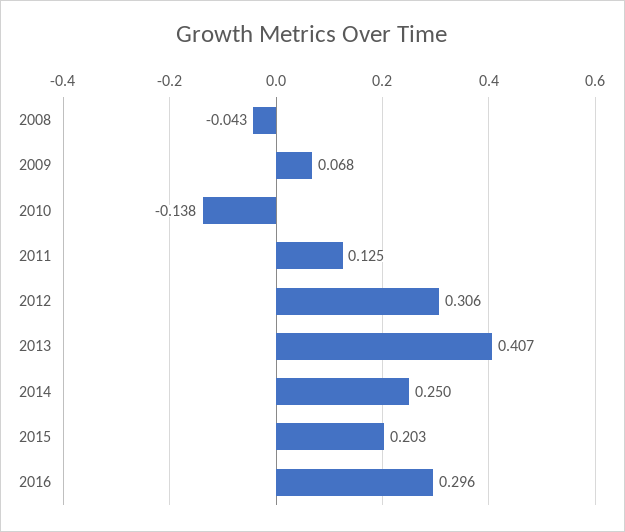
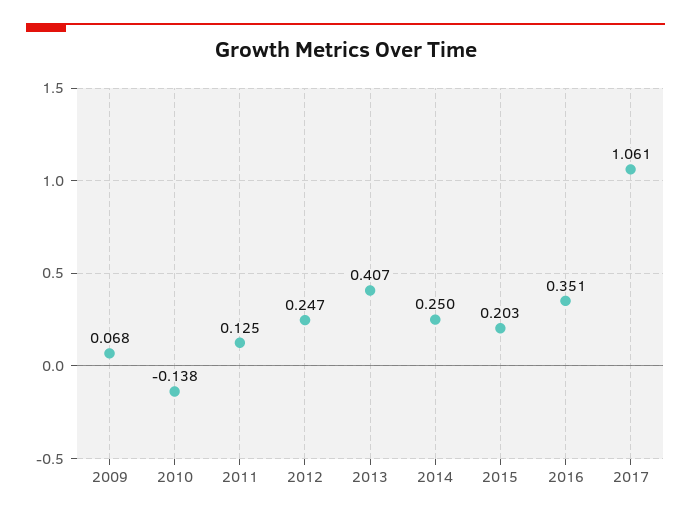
2008: -0.043 -> none
2012: 0.306 -> 0.247
2016: 0.296 -> 0.351
2017: none -> 1.061

